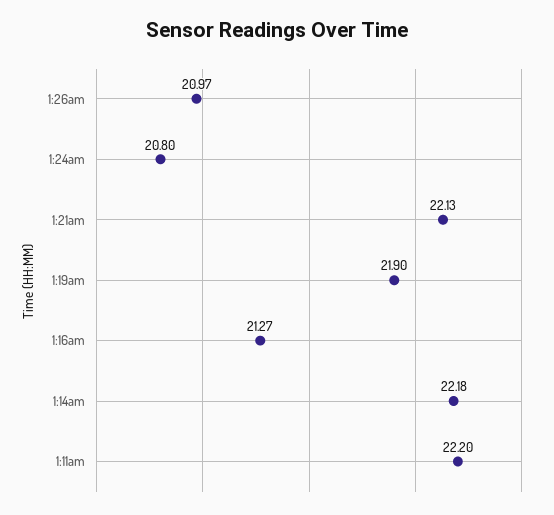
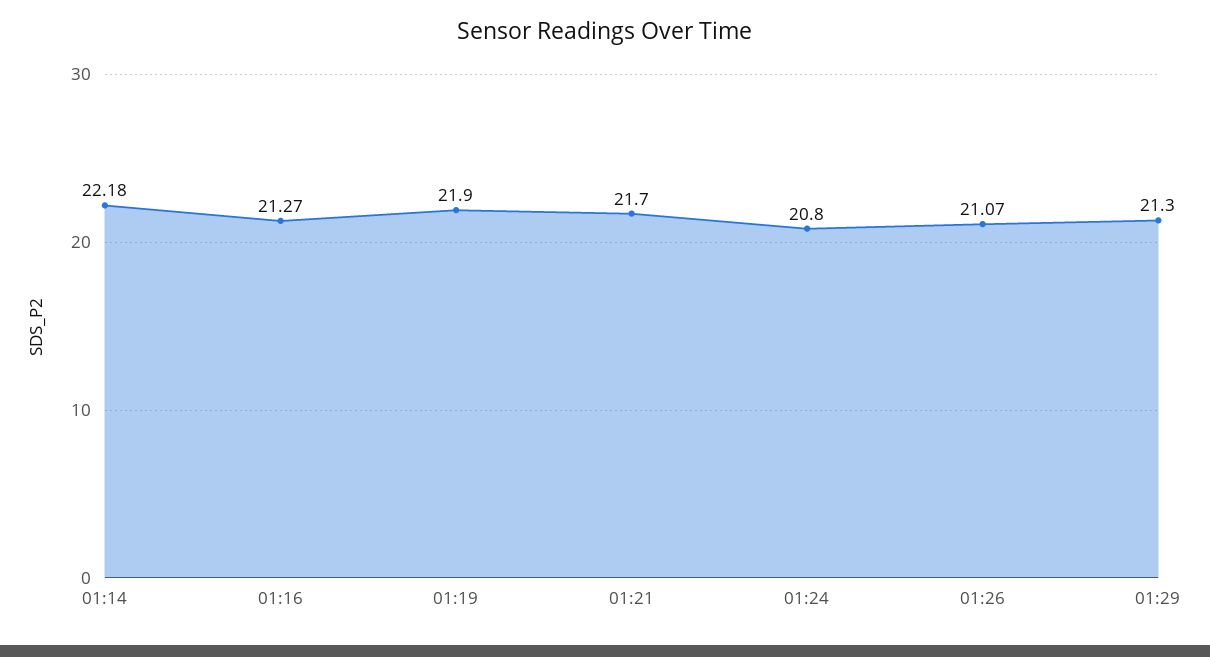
1:26am: 20.97 -> 21.07
1:21am: 22.13 -> 21.7
1:11am: 22.2 -> none
01:29: none -> 21.3

